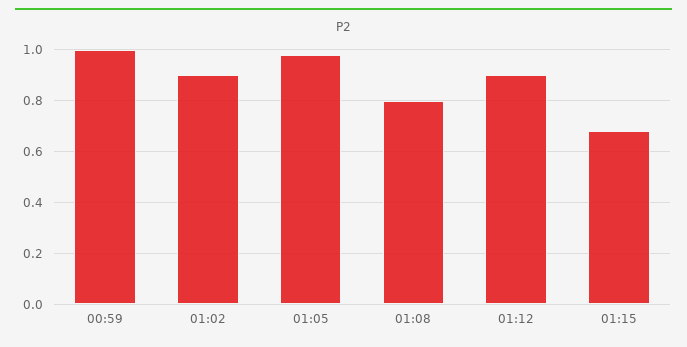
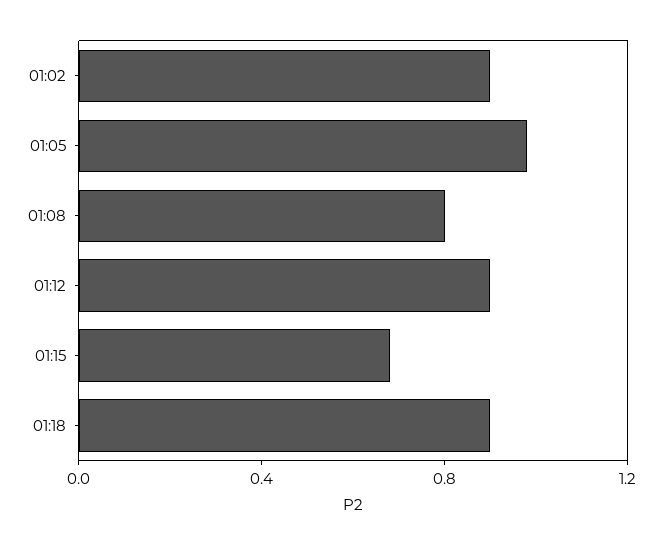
00:59: 1 -> none
01:18: none -> 0.9

